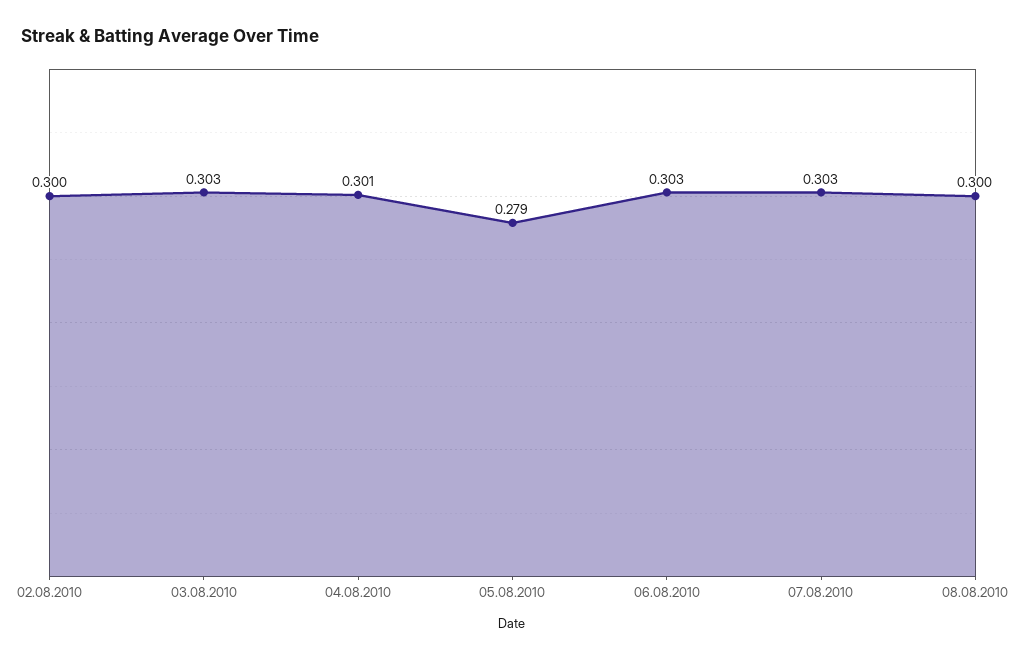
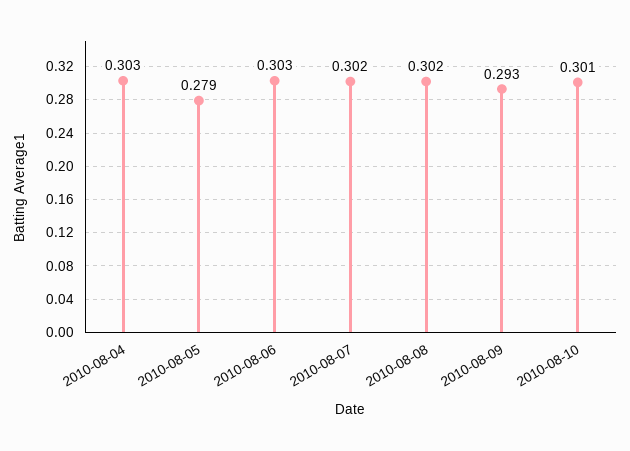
02.08.2010: 0.3 -> none
03.08.2010: 0.303 -> none
04.08.2010: 0.301 -> 0.303
07.08.2010: 0.303 -> 0.302
08.08.2010: 0.3 -> 0.302
2010-08-09: none -> 0.293
2010-08-10: none -> 0.301

